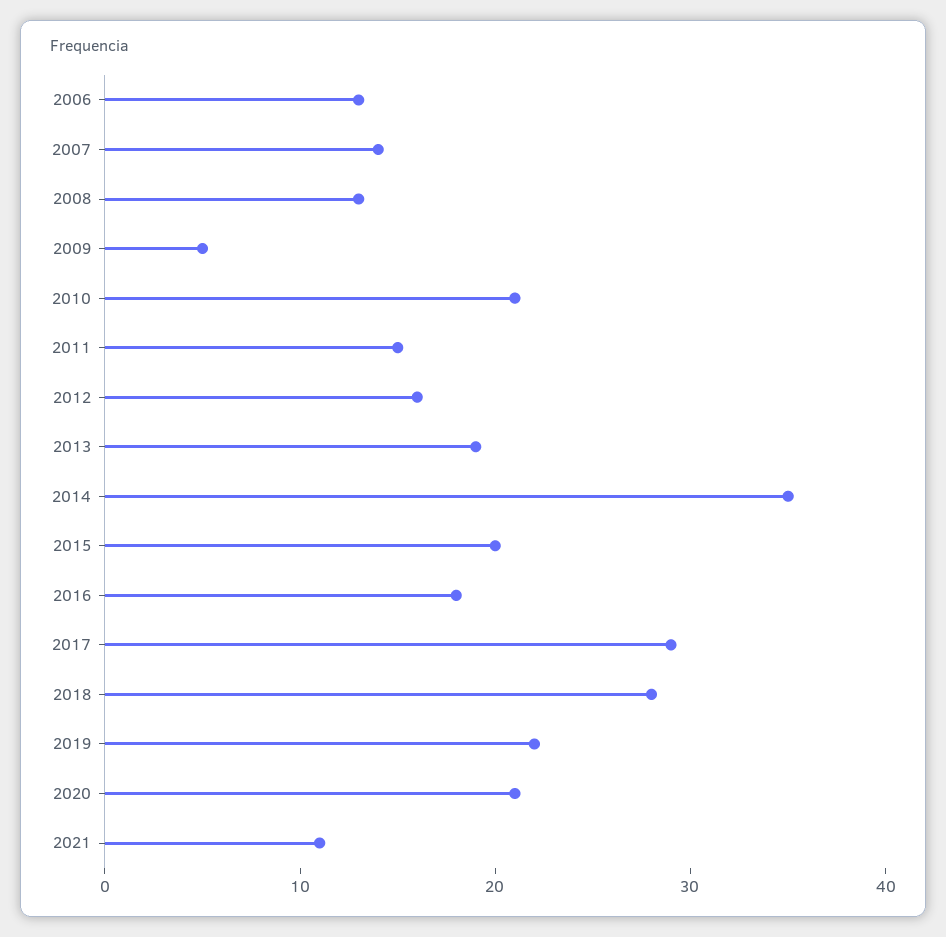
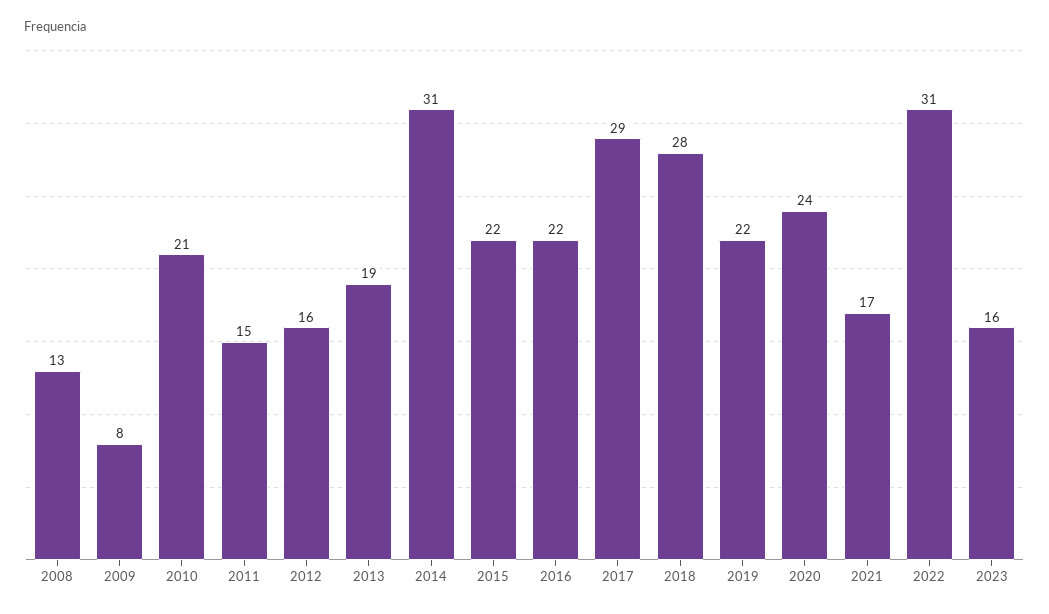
2006: 13 -> none
2007: 14 -> none
2009: 5 -> 8
2014: 35 -> 31
2015: 20 -> 22
2016: 18 -> 22
2020: 21 -> 24
2021: 11 -> 17
2022: none -> 31
2023: none -> 16

